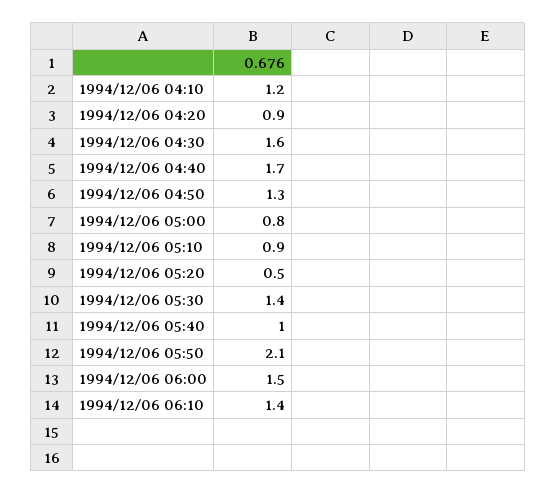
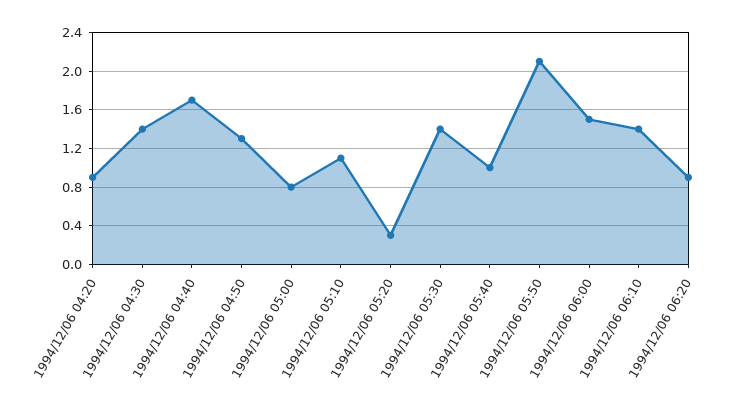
1994/12/06 04:10: 1.2 -> none
1994/12/06 04:30: 1.6 -> 1.4
1994/12/06 05:10: 0.9 -> 1.1
1994/12/06 05:20: 0.5 -> 0.3
1994/12/06 06:20: none -> 0.9

